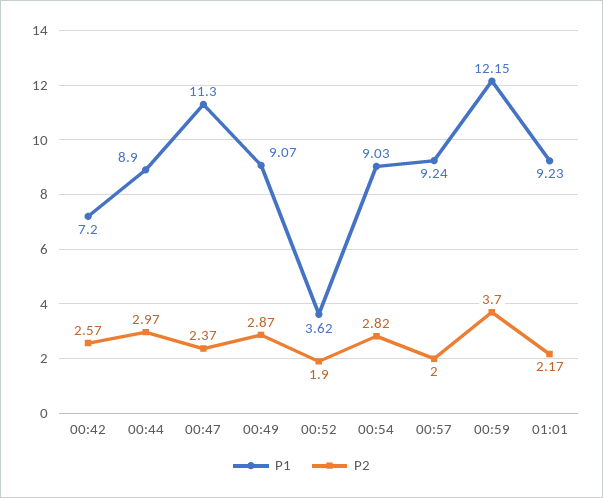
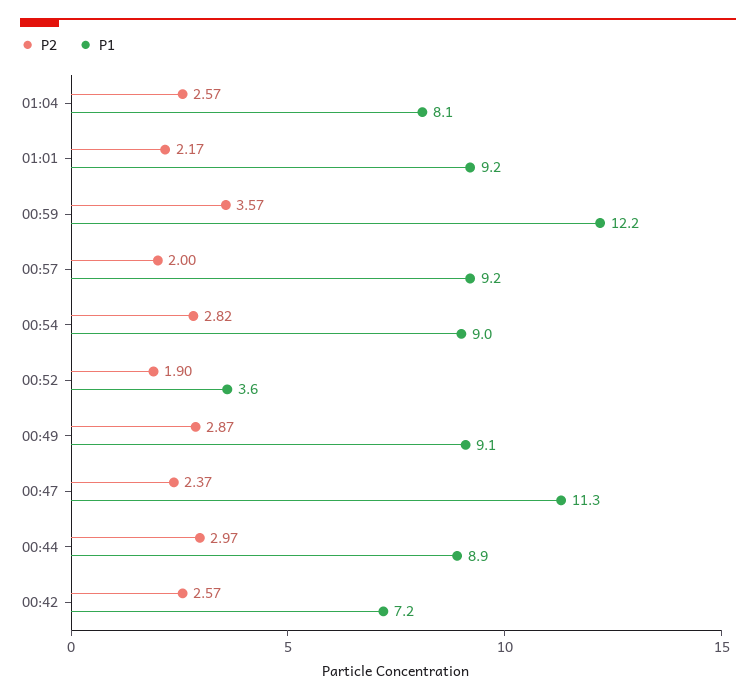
P2, 00:59: 3.7 -> 3.57
P2, 01:04: none -> 2.57
P1, 01:04: none -> 8.1

